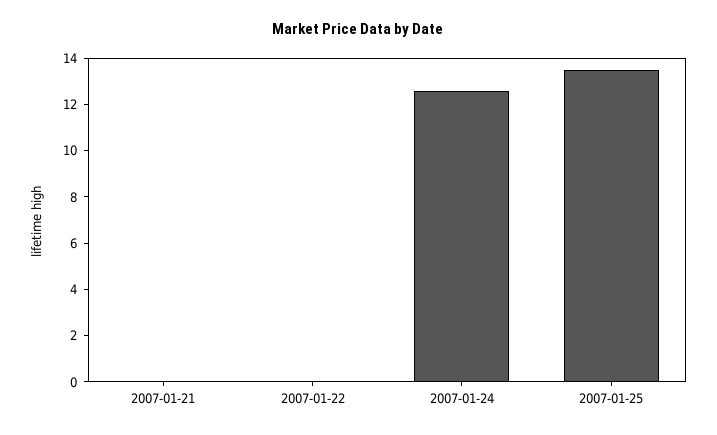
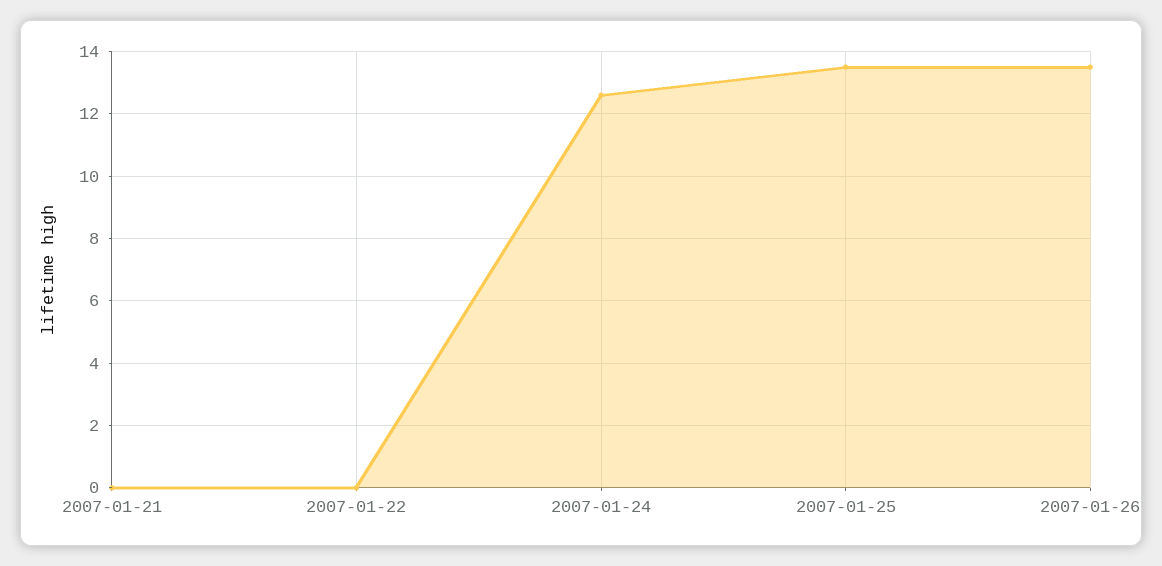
2007-01-26: none -> 13.5

